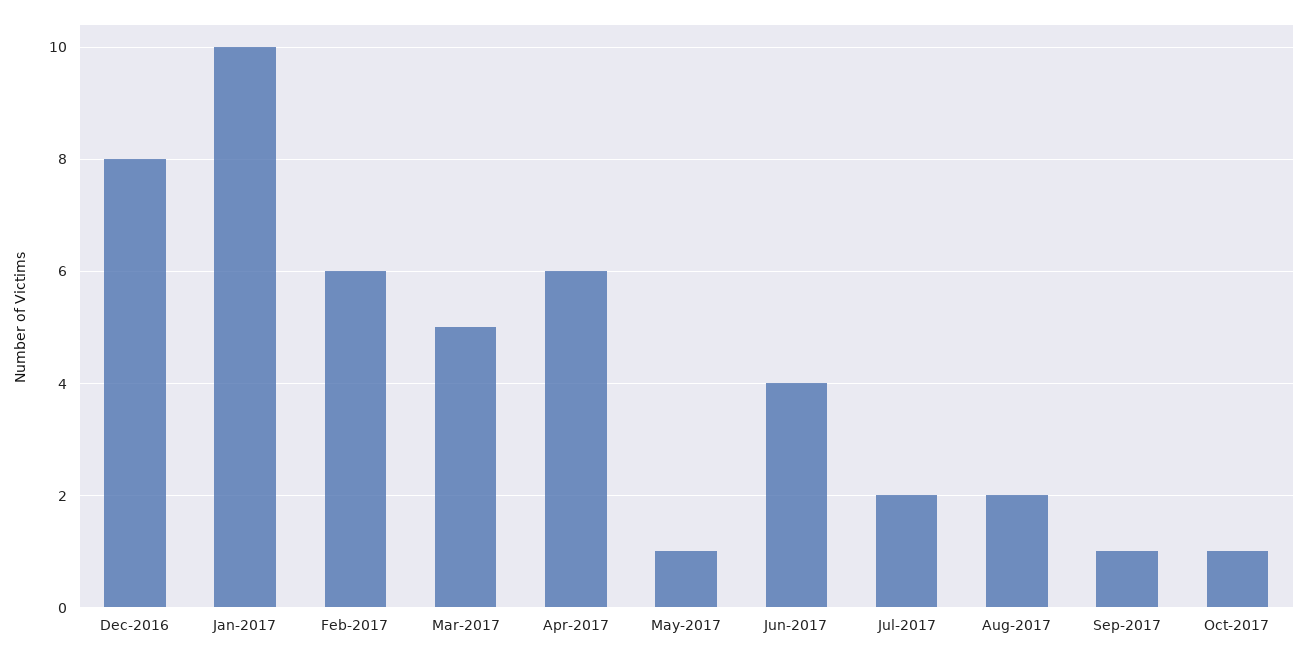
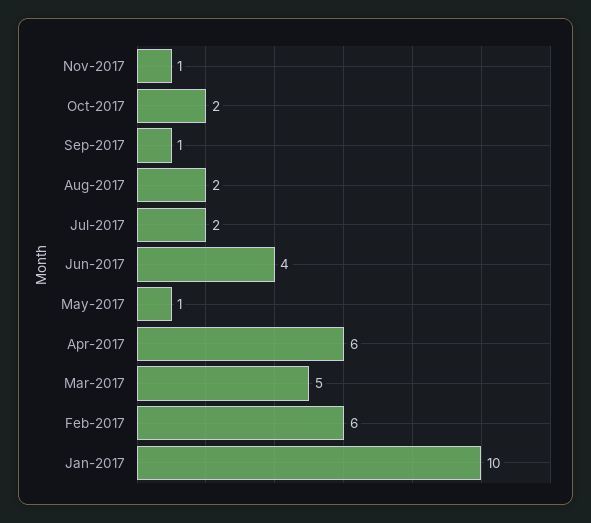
Dec-2016: 8 -> none
Oct-2017: 1 -> 2
Nov-2017: none -> 1

